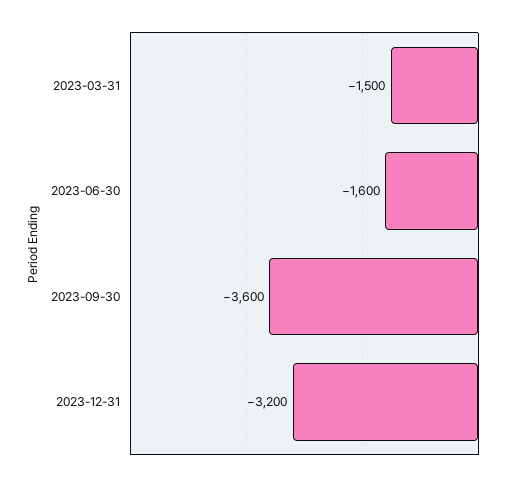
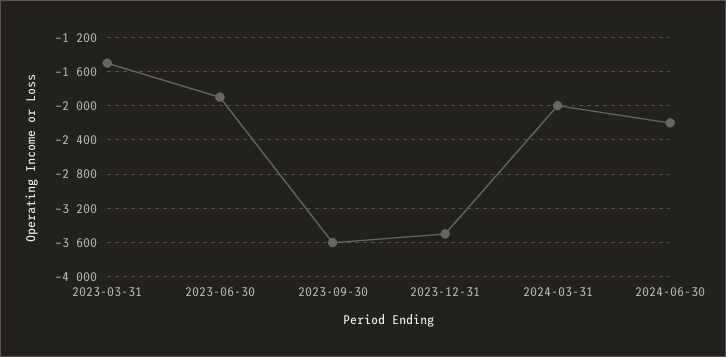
2023-06-30: -1600 -> -1900
2023-12-31: -3200 -> -3500
2024-03-31: none -> -2000
2024-06-30: none -> -2200

